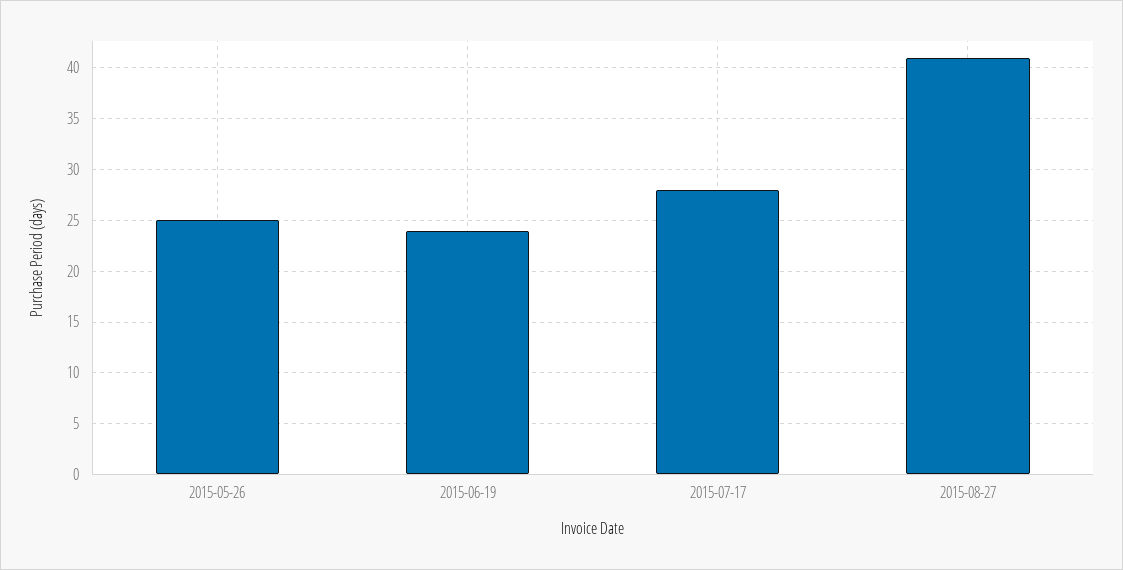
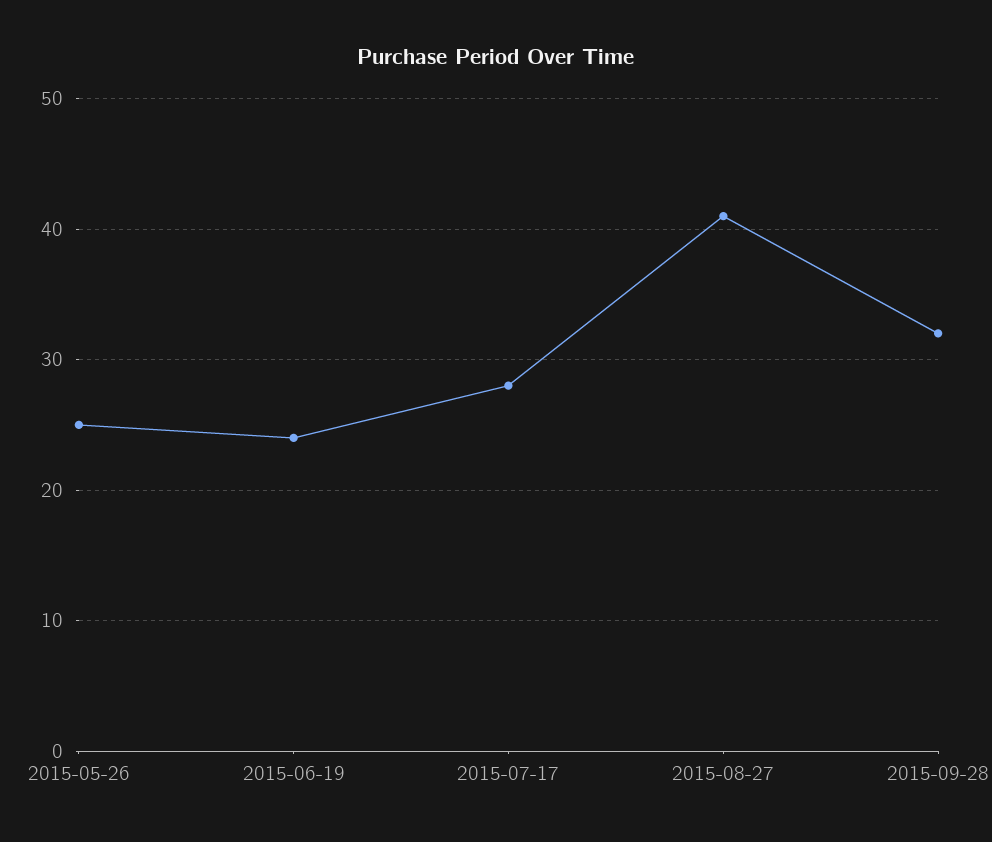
2015-09-28: none -> 32

